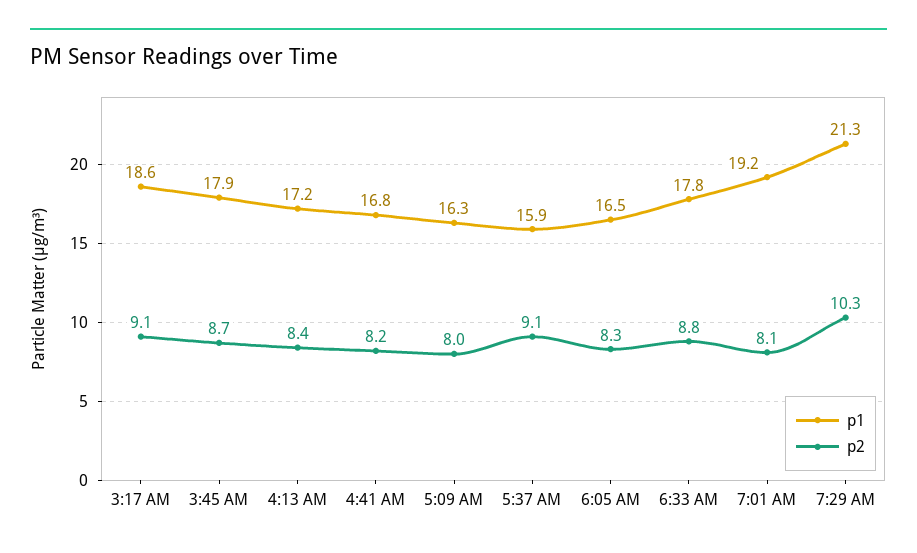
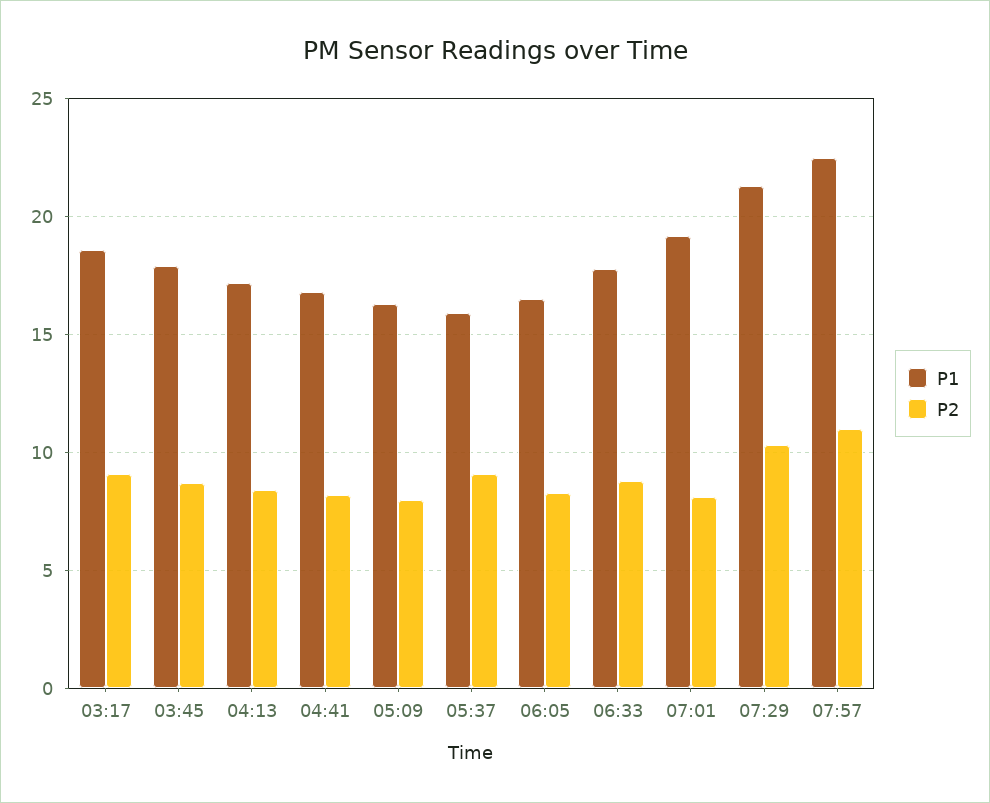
p1, 07:57: none -> 22.5
p2, 07:57: none -> 11

